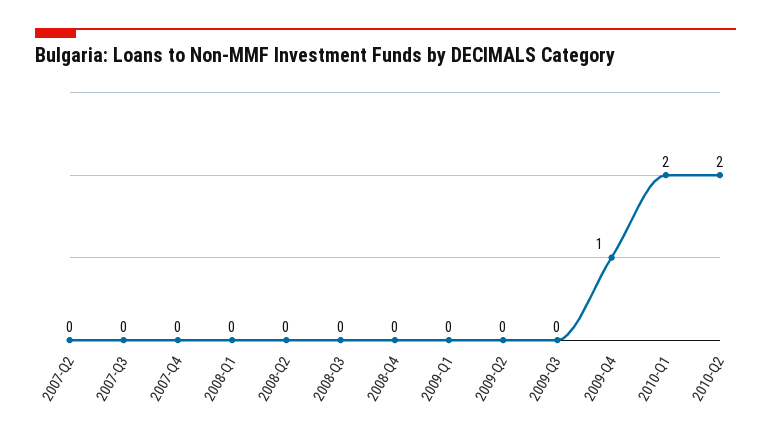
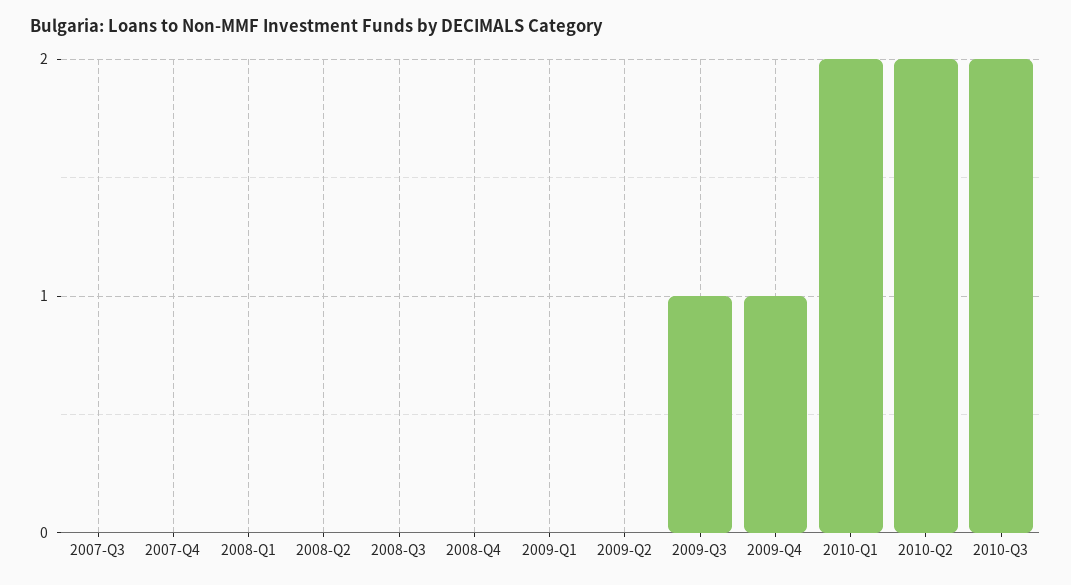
2007-Q2: 0 -> none
2009-Q3: 0 -> 1
2010-Q3: none -> 2

